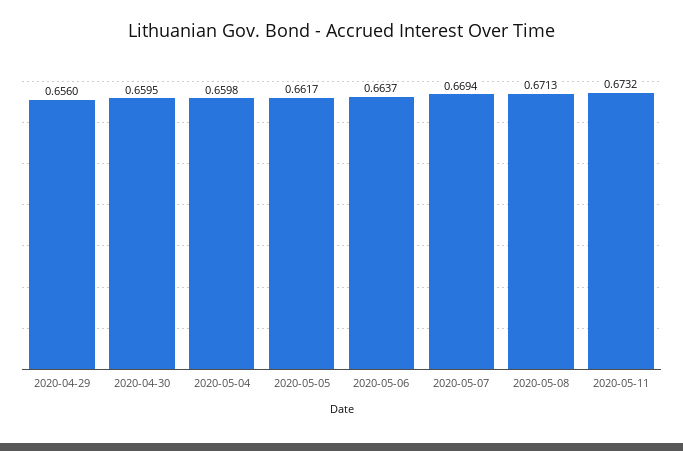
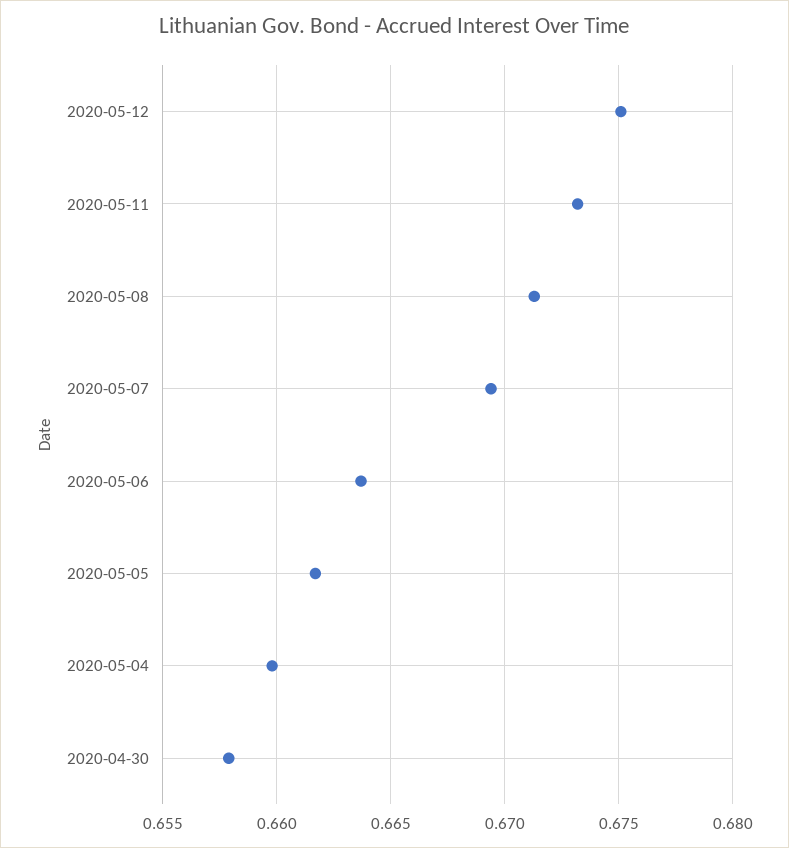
2020-04-29: 0.656 -> none
2020-04-30: 0.6595 -> 0.658
2020-05-12: none -> 0.675

